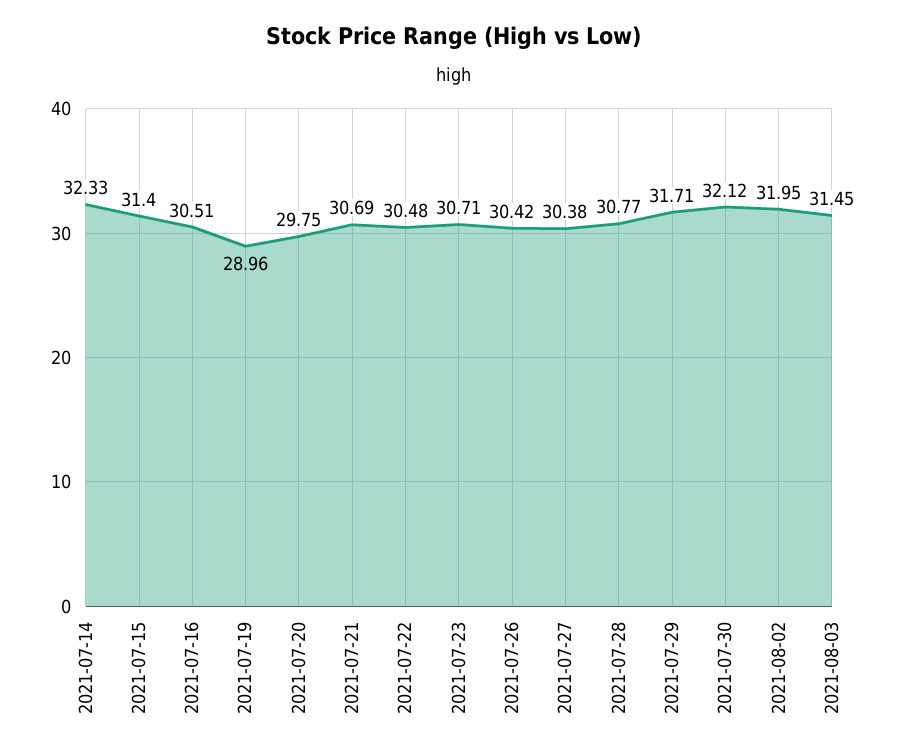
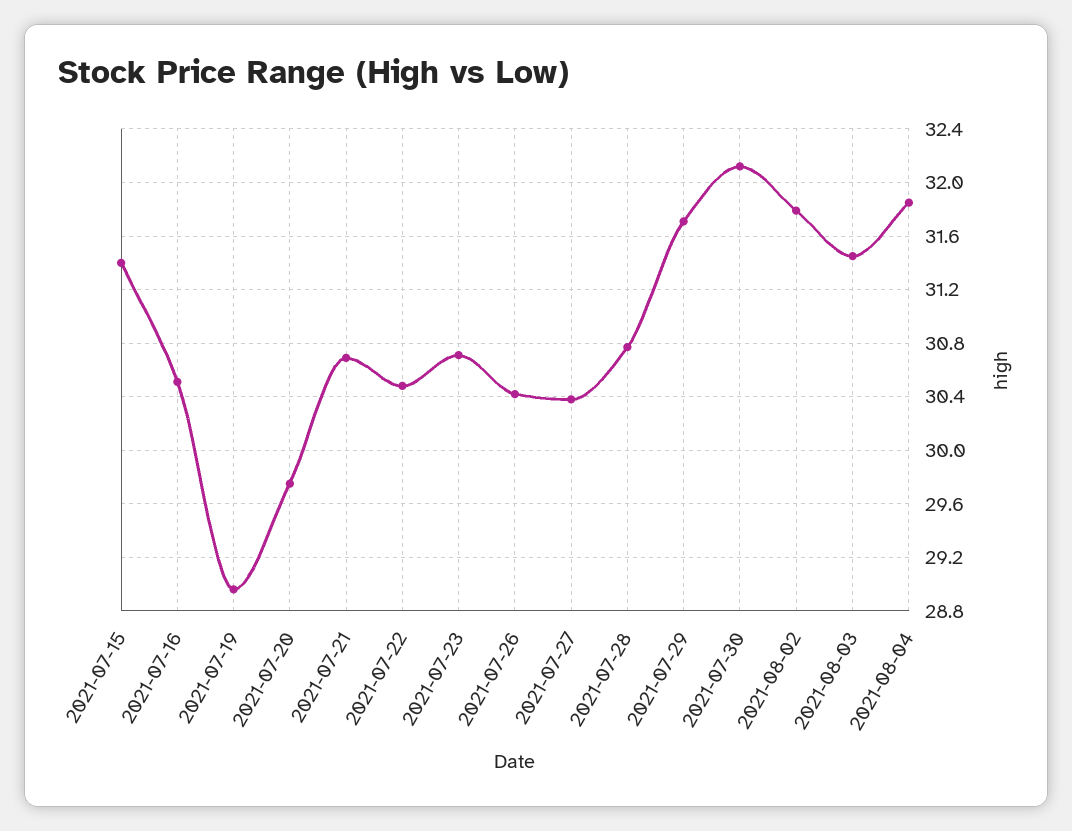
2021-07-14: 32.33 -> none
2021-08-02: 31.95 -> 31.8
2021-08-04: none -> 31.85

